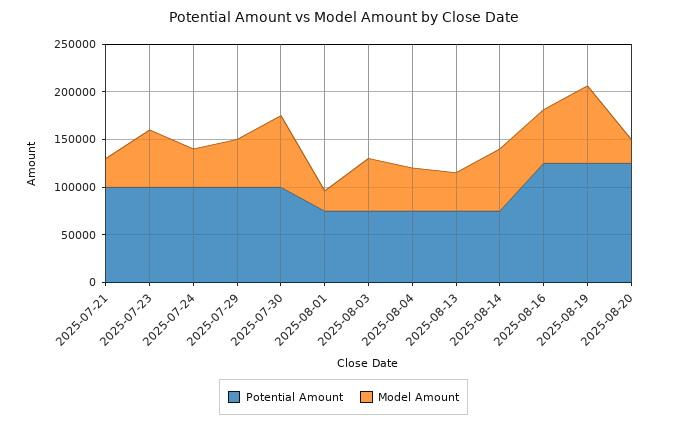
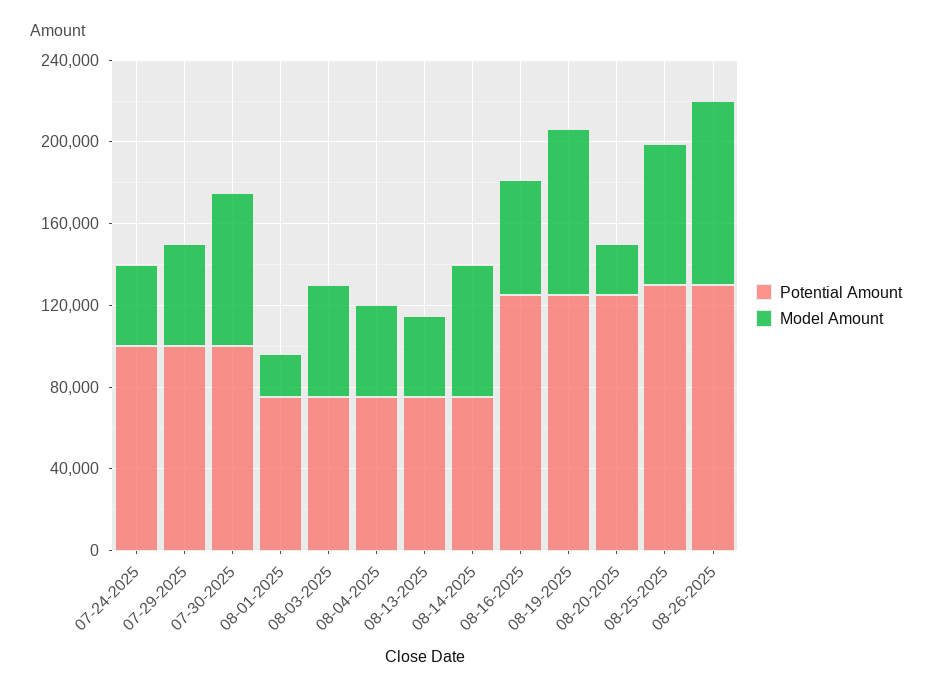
Potential Amount, 2025-07-21: 100000 -> none
Model Amount, 2025-07-21: 30000 -> none
Potential Amount, 2025-07-23: 100000 -> none
Model Amount, 2025-07-23: 60000 -> none
Potential Amount, 08-25-2025: none -> 130000
Model Amount, 08-25-2025: none -> 70000
Potential Amount, 08-26-2025: none -> 130000
Model Amount, 08-26-2025: none -> 90000

